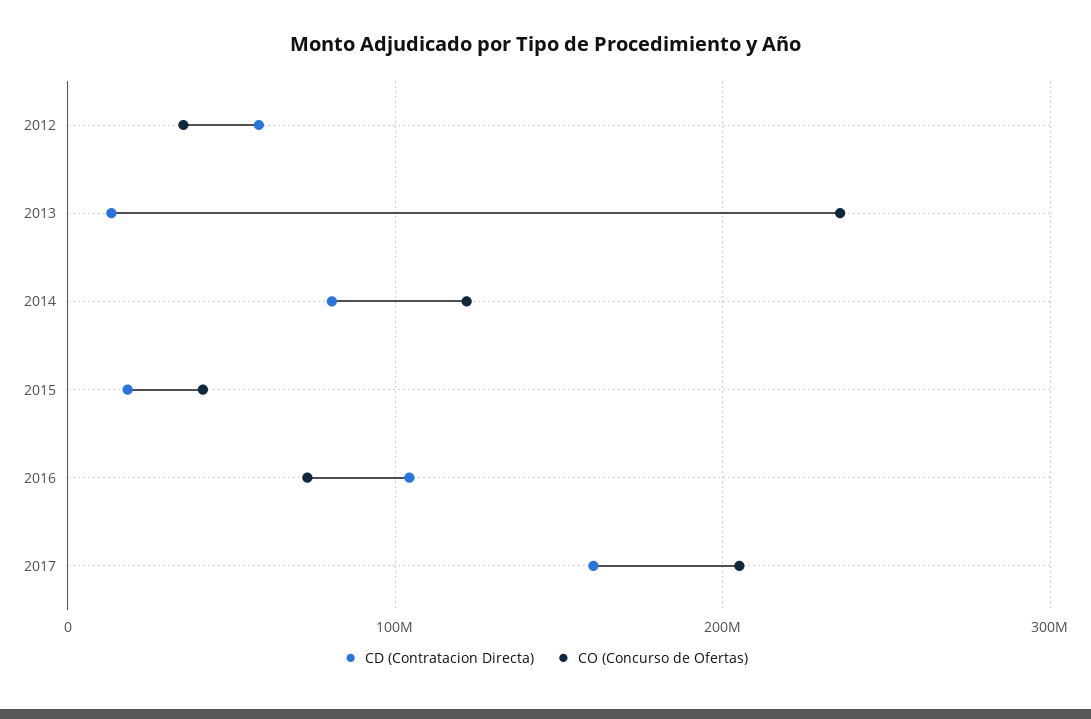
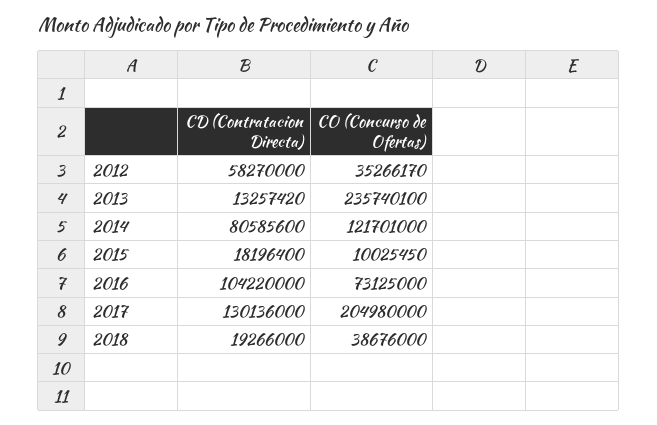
CO (Concurso de Ofertas), 2015: 40000000 -> 10025450
CD (Contratacion Directa), 2017: 160000000 -> 130136000
CD (Contratacion Directa), 2018: none -> 19266000
CO (Concurso de Ofertas), 2018: none -> 38676000

